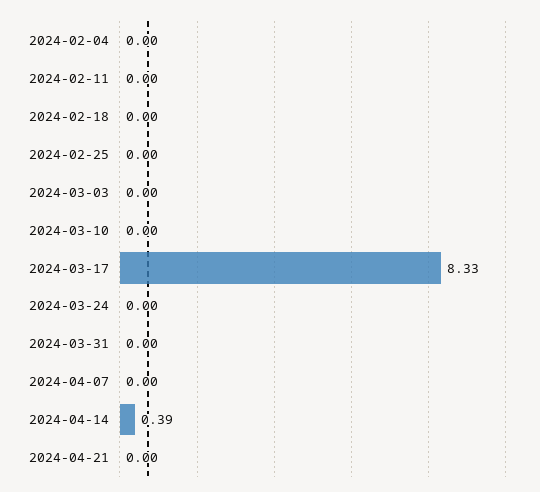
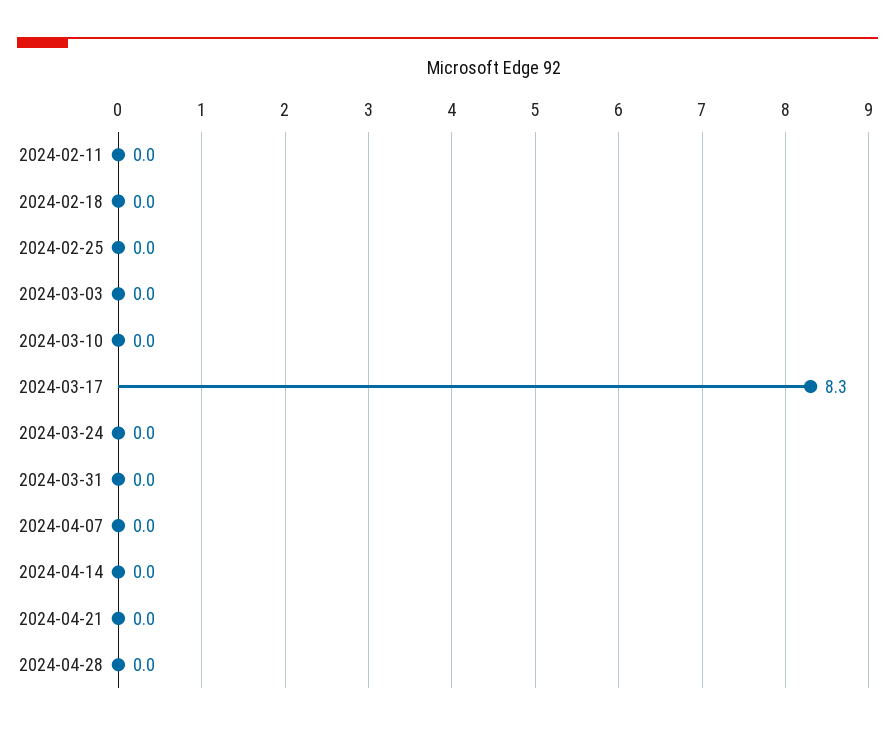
2024-02-04: 0 -> none
2024-04-14: 0.39 -> 0
2024-04-28: none -> 0

